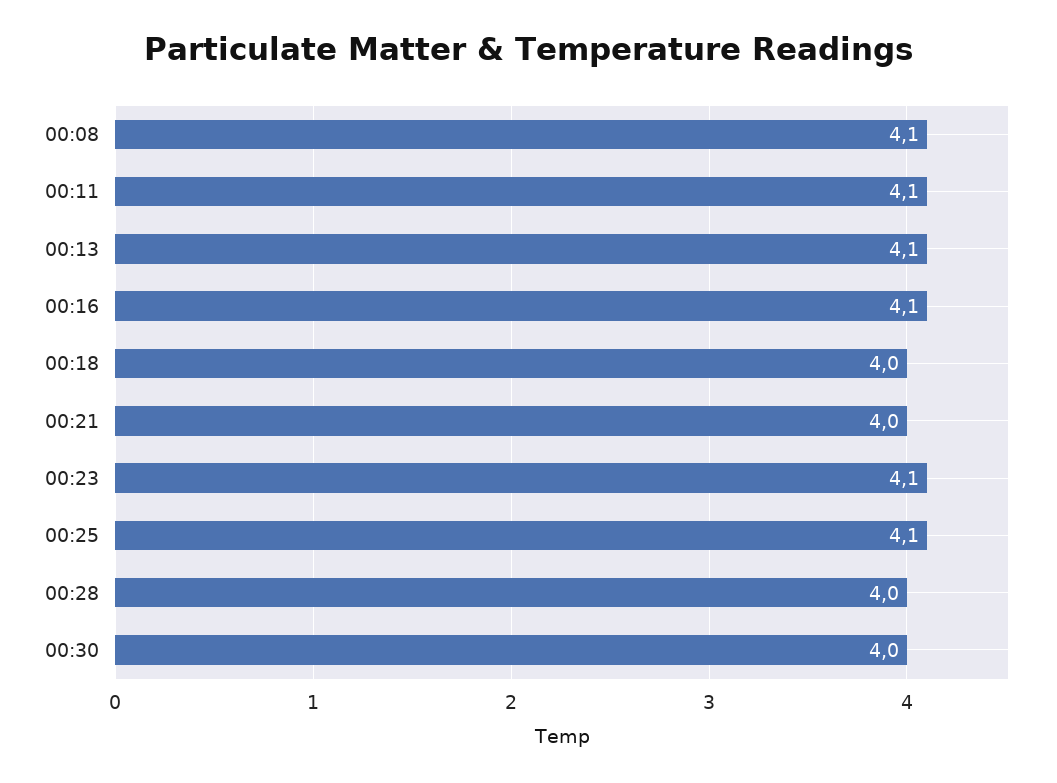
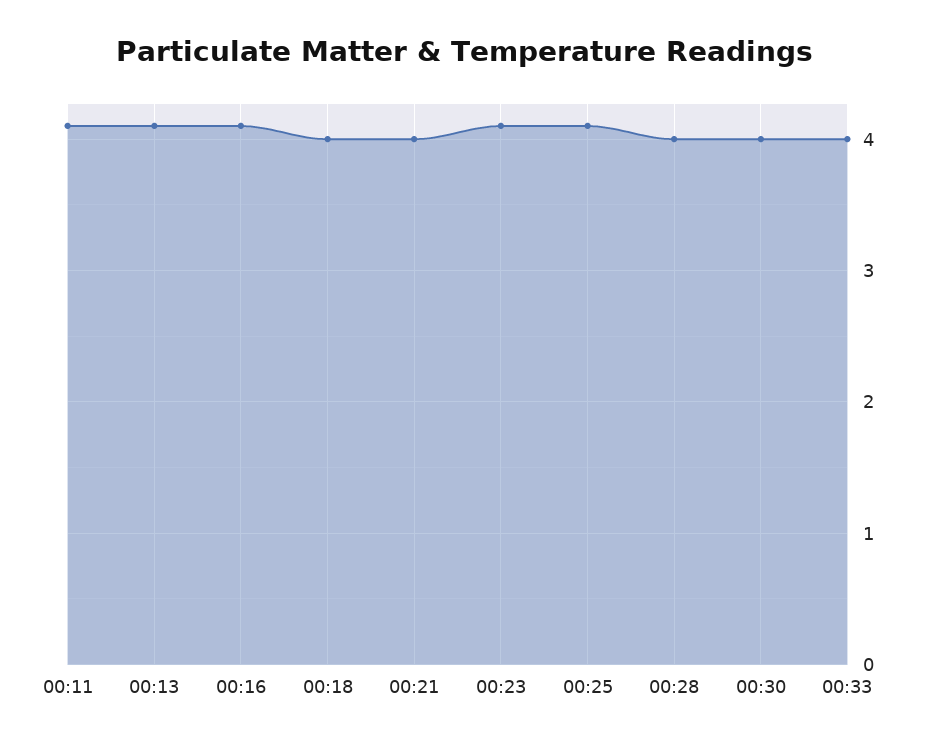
00:08: 4.1 -> none
00:33: none -> 4

